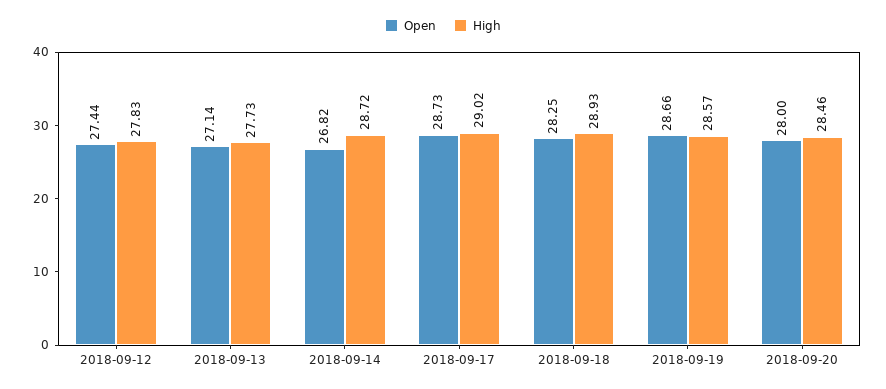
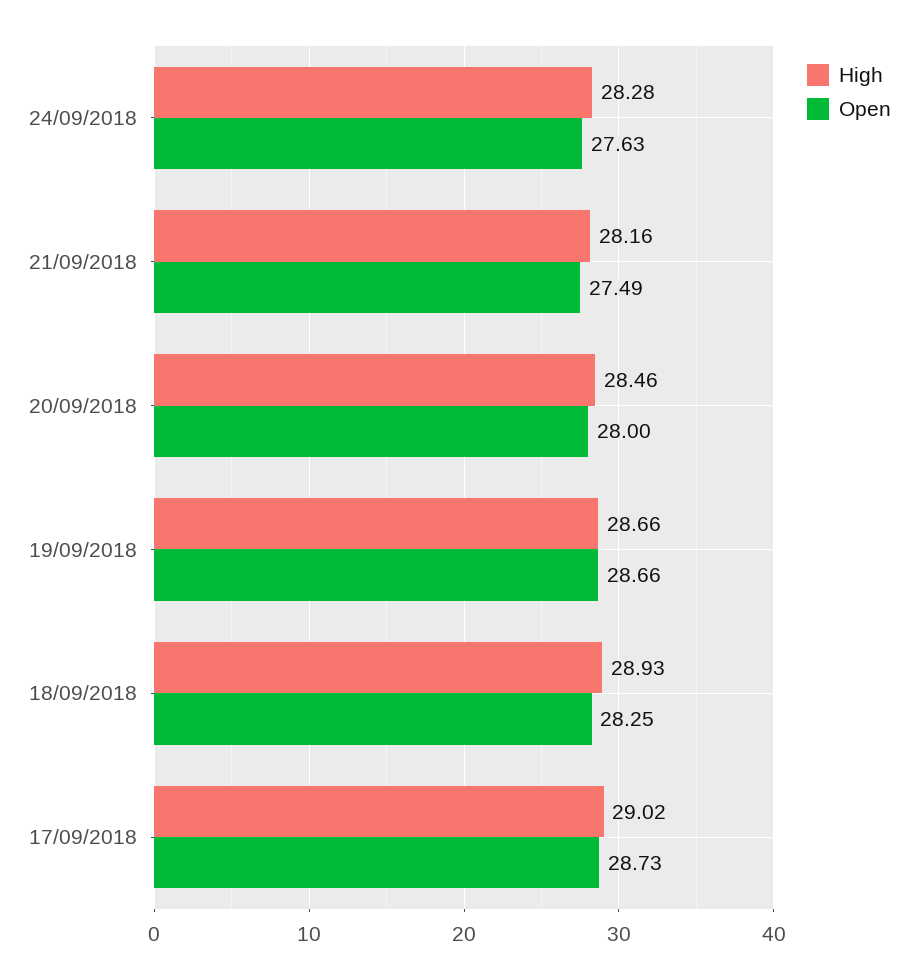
Open, 2018-09-12: 27.44 -> none
High, 2018-09-12: 27.83 -> none
Open, 2018-09-13: 27.14 -> none
High, 2018-09-13: 27.73 -> none
Open, 2018-09-14: 26.82 -> none
High, 2018-09-14: 28.72 -> none
High, 2018-09-19: 28.57 -> 28.66
High, 24/09/2018: none -> 28.28
Open, 24/09/2018: none -> 27.63
High, 21/09/2018: none -> 28.16
Open, 21/09/2018: none -> 27.49

